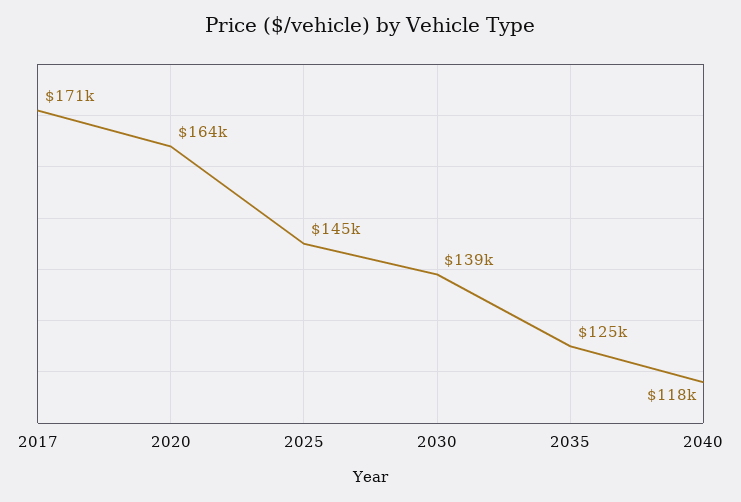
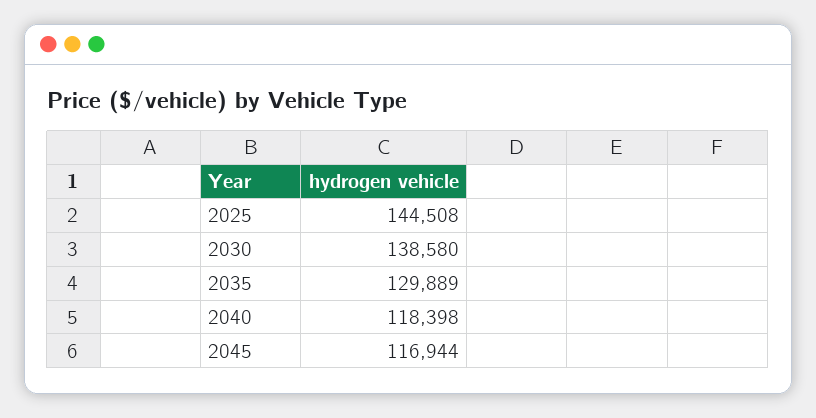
2017: 171000 -> none
2020: 164000 -> none
2035: 125000 -> 129889
2045: none -> 116944

